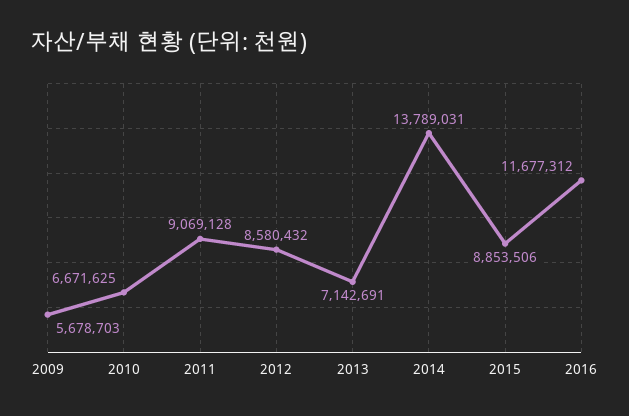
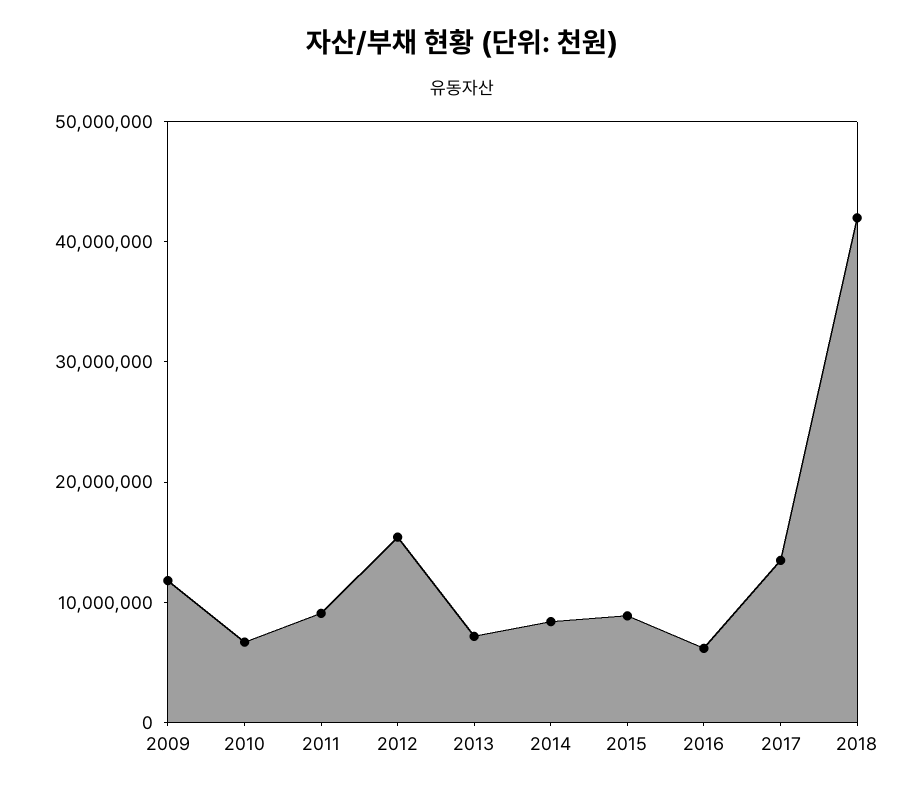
2009: 5678703 -> 12000000
2012: 8580432 -> 16000000
2014: 13789031 -> 8000000
2016: 11677312 -> 6000000
2017: none -> 14000000
2018: none -> 42000000

